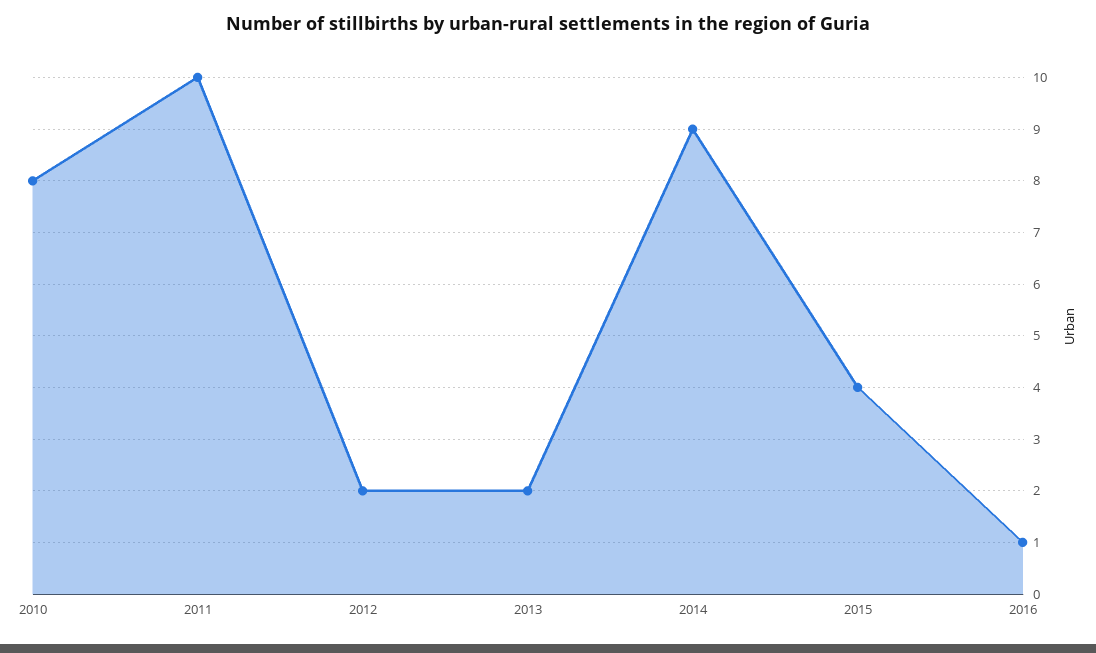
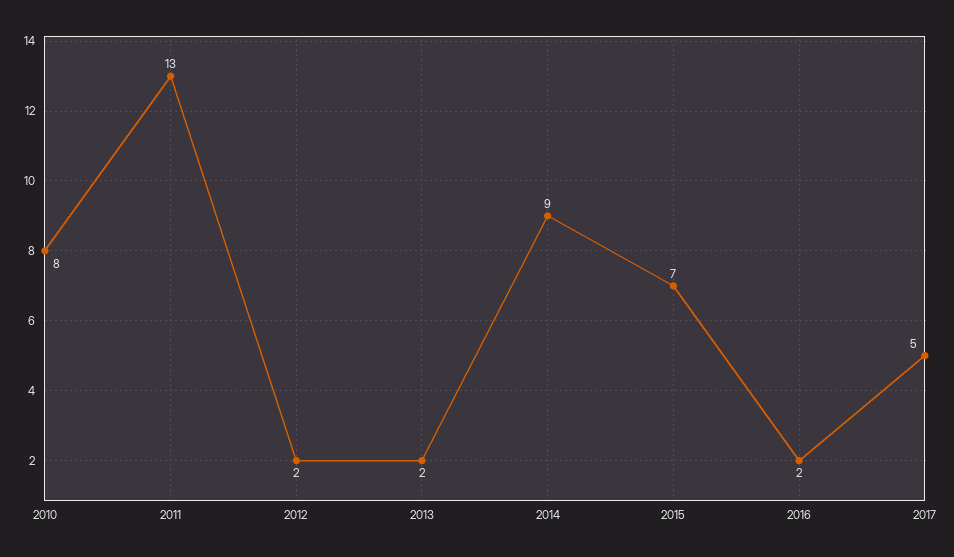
2011: 10 -> 13
2015: 4 -> 7
2016: 1 -> 2
2017: none -> 5

